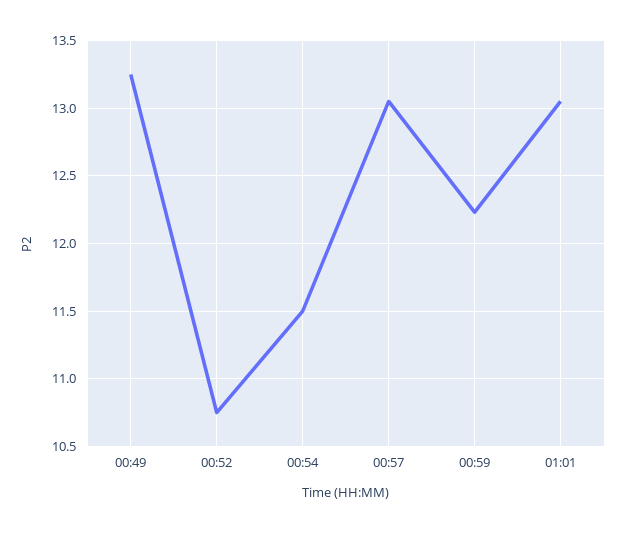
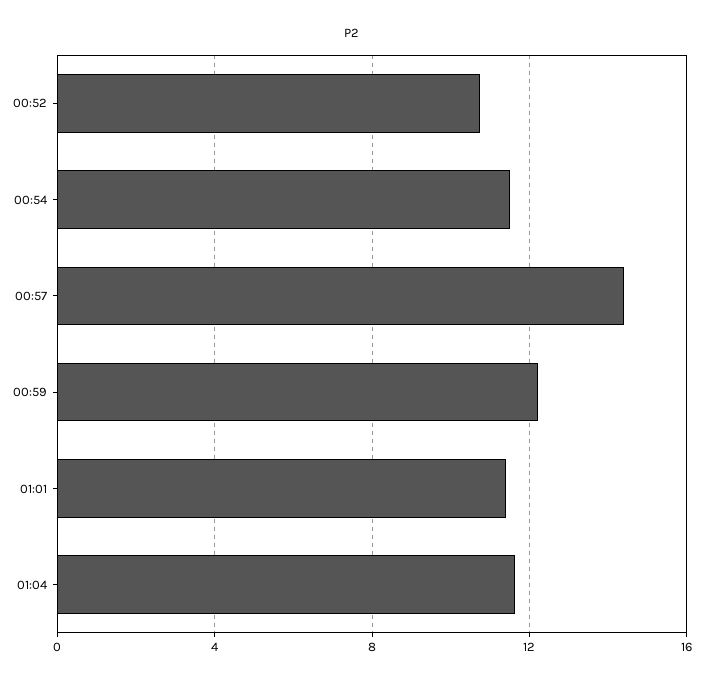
00:49: 13.25 -> none
00:57: 13.05 -> 14.5
01:01: 13.05 -> 11.5
01:04: none -> 11.5

